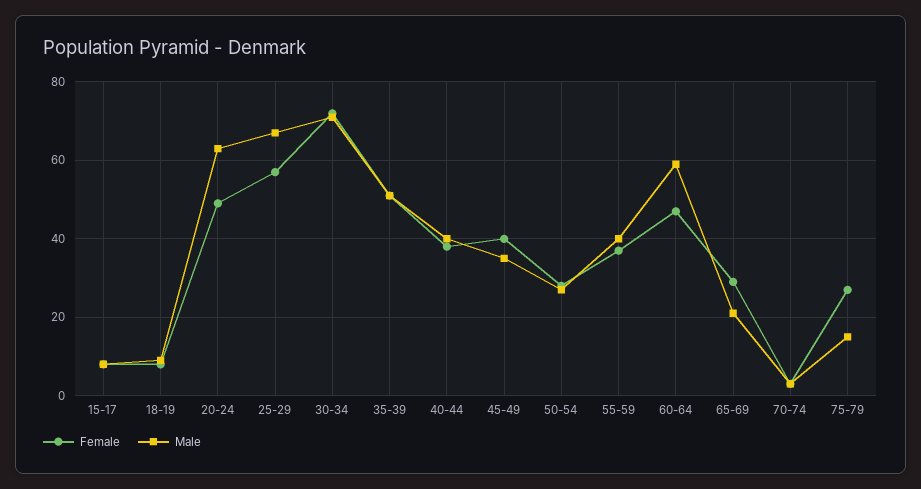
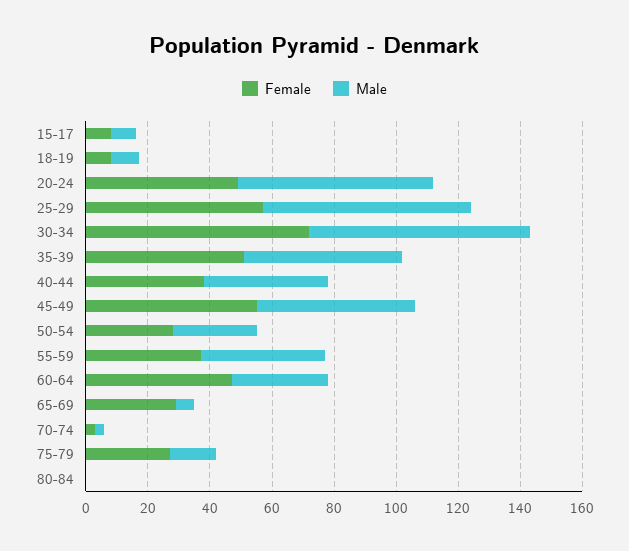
Female, 45-49: 40 -> 55
Male, 45-49: 35 -> 50
Male, 60-64: 60 -> 30
Male, 65-69: 20 -> 5
Female, 80-84: none -> 0
Male, 80-84: none -> 0

